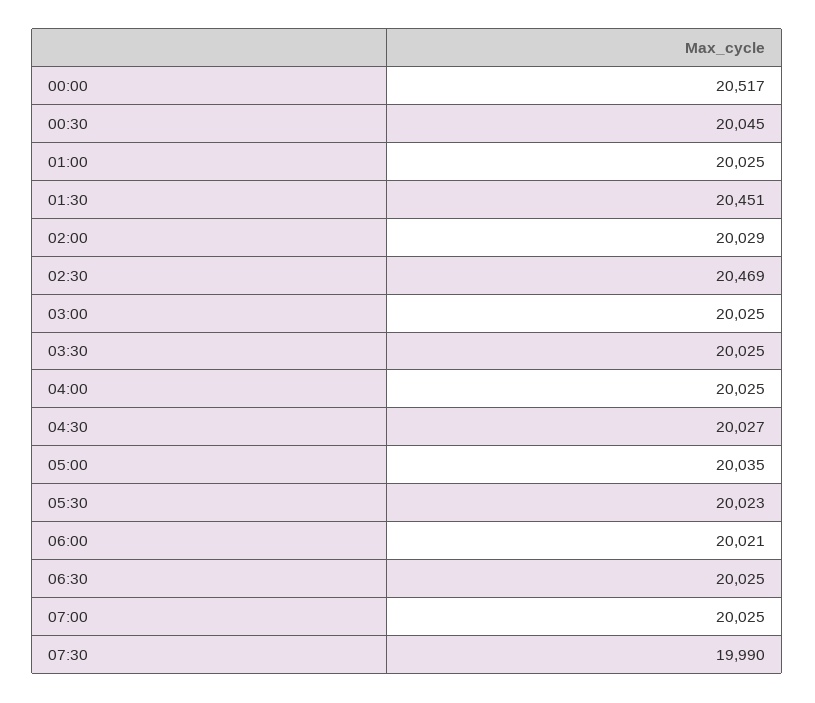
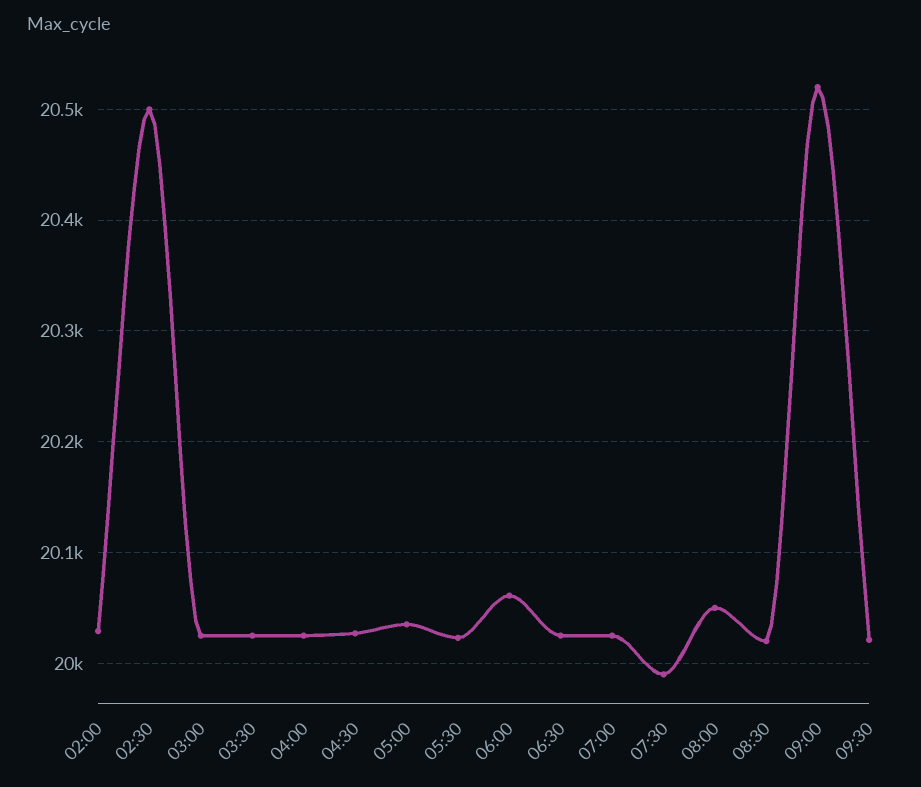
00:00: 20517 -> none
00:30: 20045 -> none
01:00: 20025 -> none
01:30: 20451 -> none
02:30: 20469 -> 20500
06:00: 20021 -> 20060
08:00: none -> 20050
08:30: none -> 20020
09:00: none -> 20520
09:30: none -> 20020

